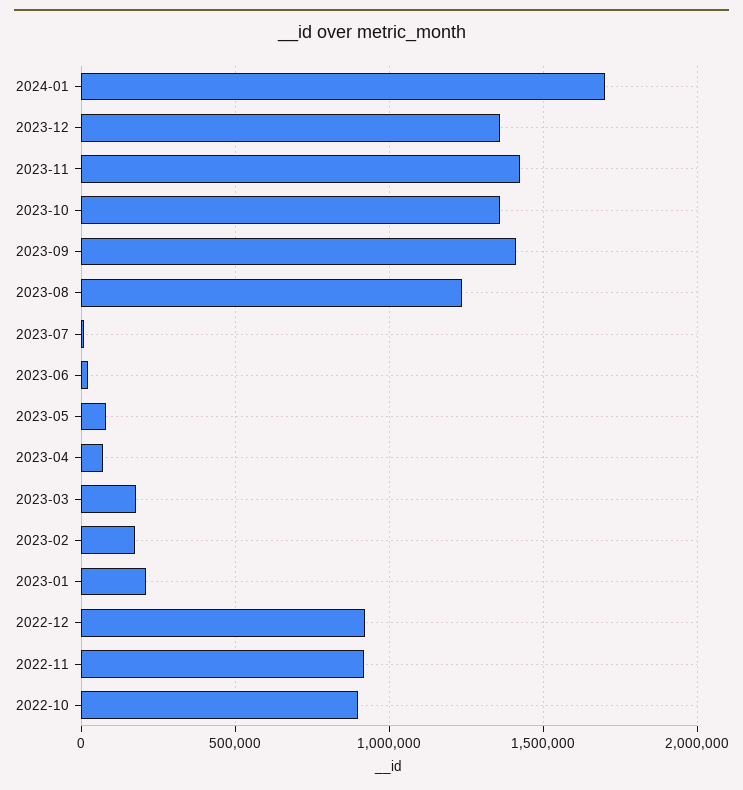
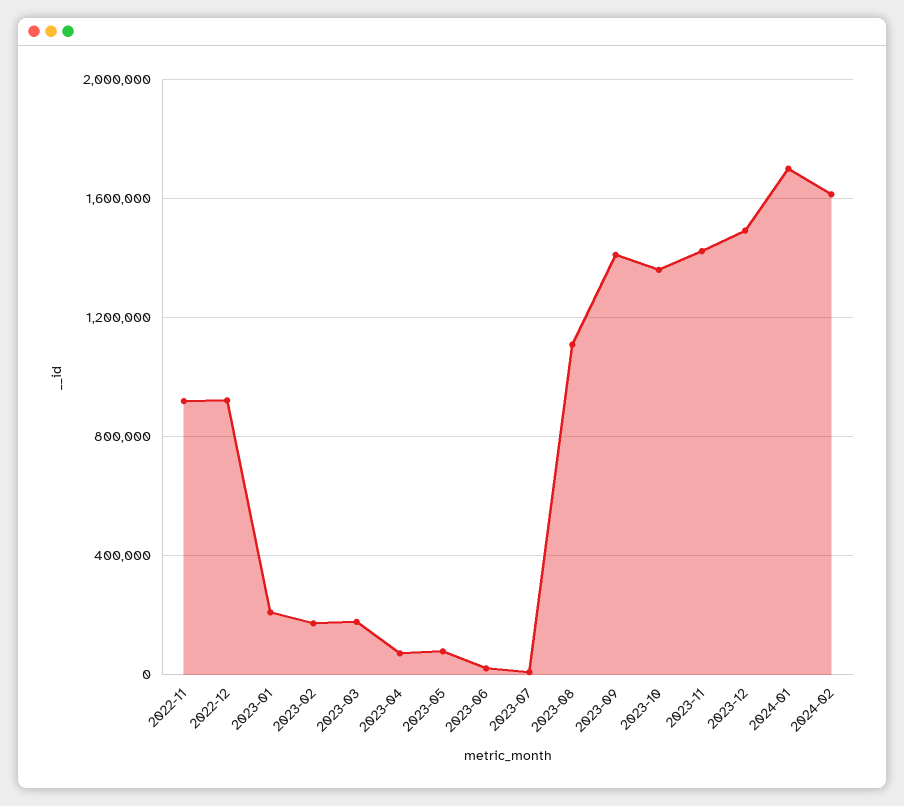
2023-12: 1350000 -> 1500000
2023-08: 1250000 -> 1100000
2022-10: 900000 -> none
2024-02: none -> 1600000

